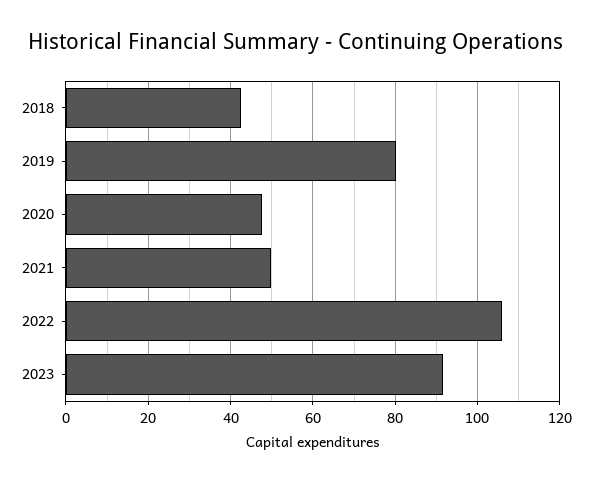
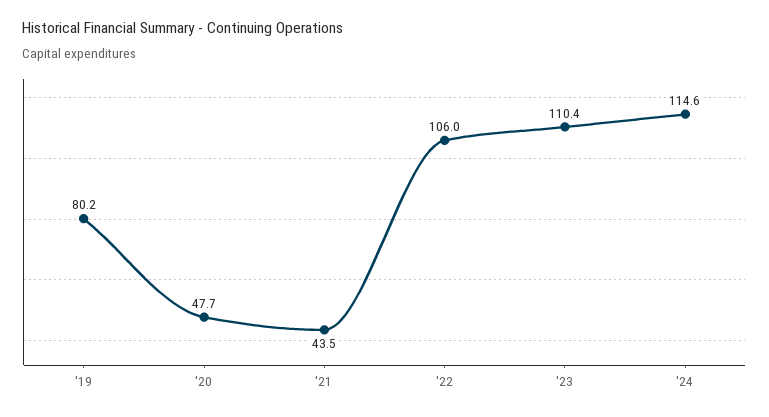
2018: 42 -> none
2021: 50 -> 43.5
2023: 92 -> 110.4
'24: none -> 114.6

